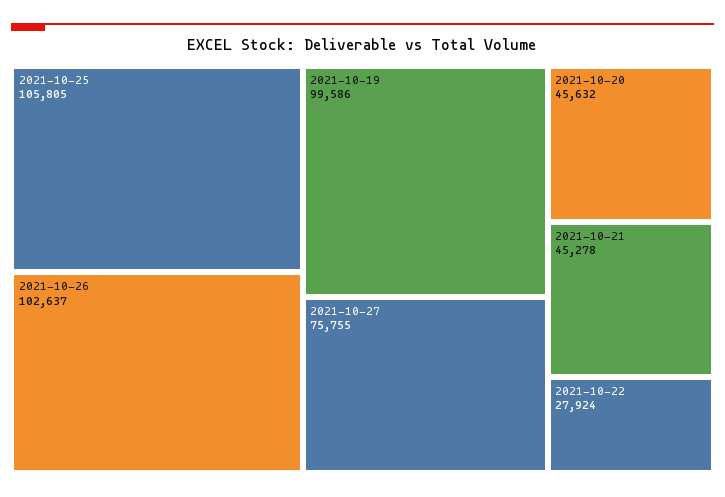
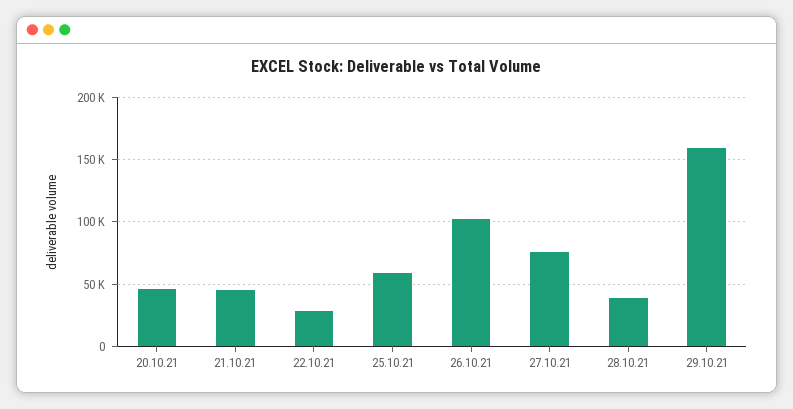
2021-10-25: 105805 -> 60000
2021-10-19: 99586 -> none
28.10.21: none -> 40000
29.10.21: none -> 160000

